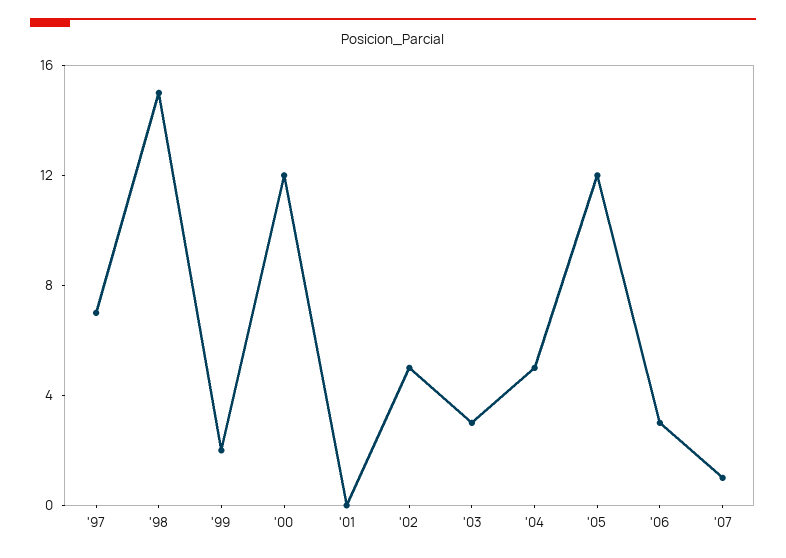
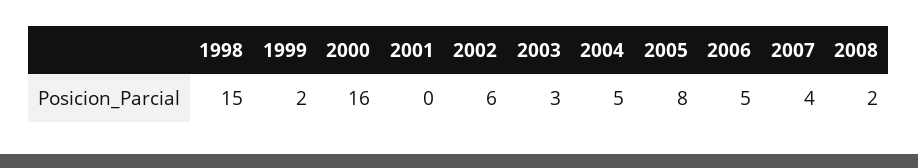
'97: 7 -> none
'00: 12 -> 16
'02: 5 -> 6
'05: 12 -> 8
'06: 3 -> 5
'07: 1 -> 4
2008: none -> 2

